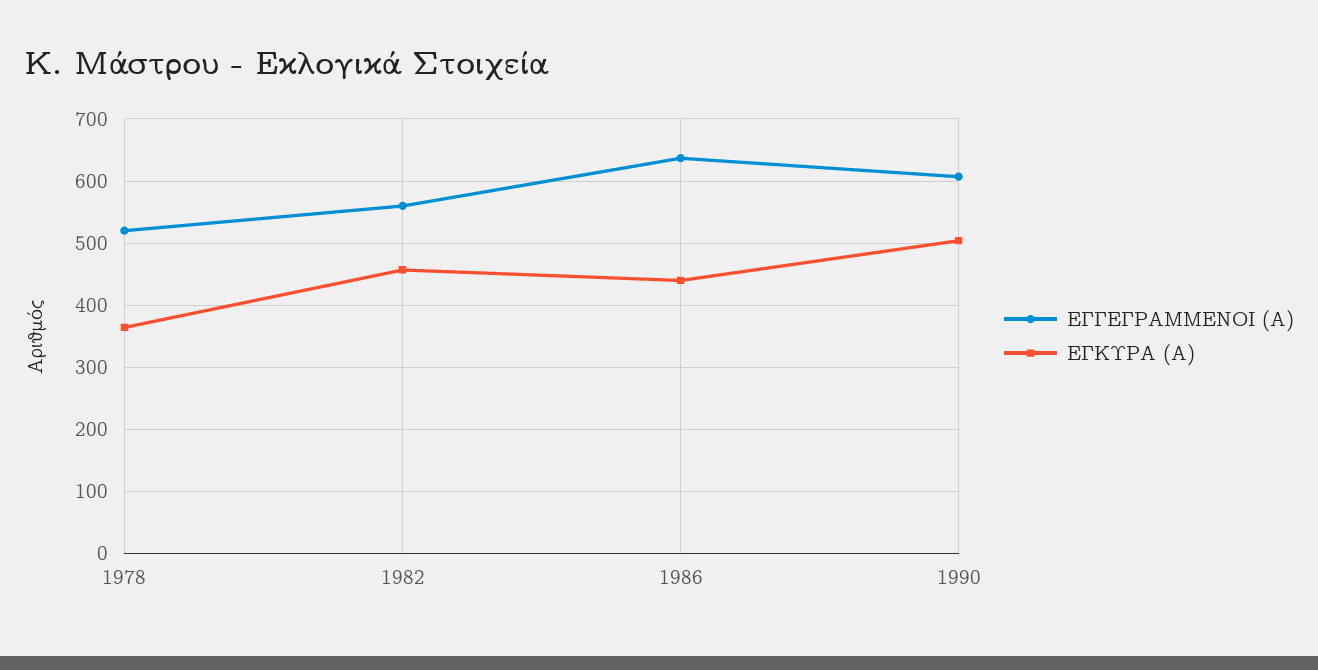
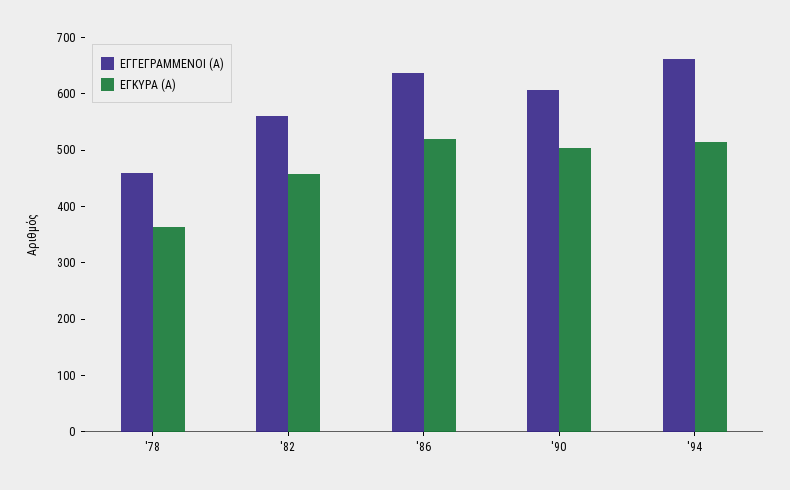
ΕΓΓΕΓΡΑΜΜΕΝΟΙ (Α), 1978: 520 -> 460
ΕΓΚΥΡΑ (Α), 1986: 440 -> 520
ΕΓΓΕΓΡΑΜΜΕΝΟΙ (Α), '94: none -> 660
ΕΓΚΥΡΑ (Α), '94: none -> 520

